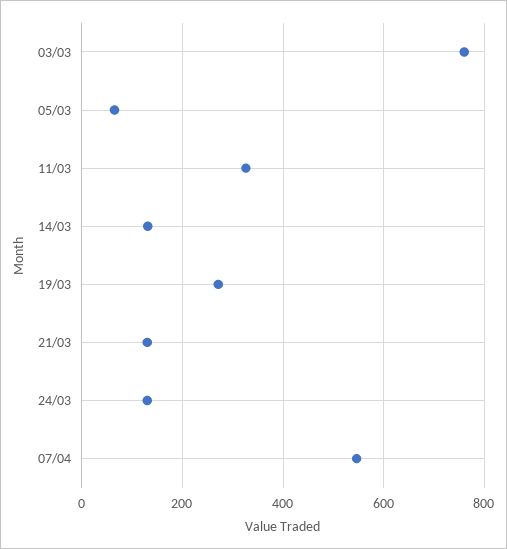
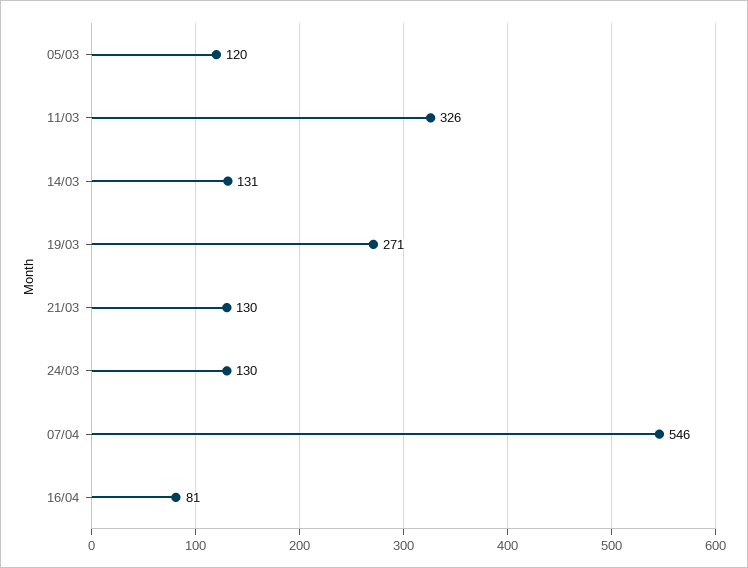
03/03: 760 -> none
05/03: 60 -> 120
16/04: none -> 81

